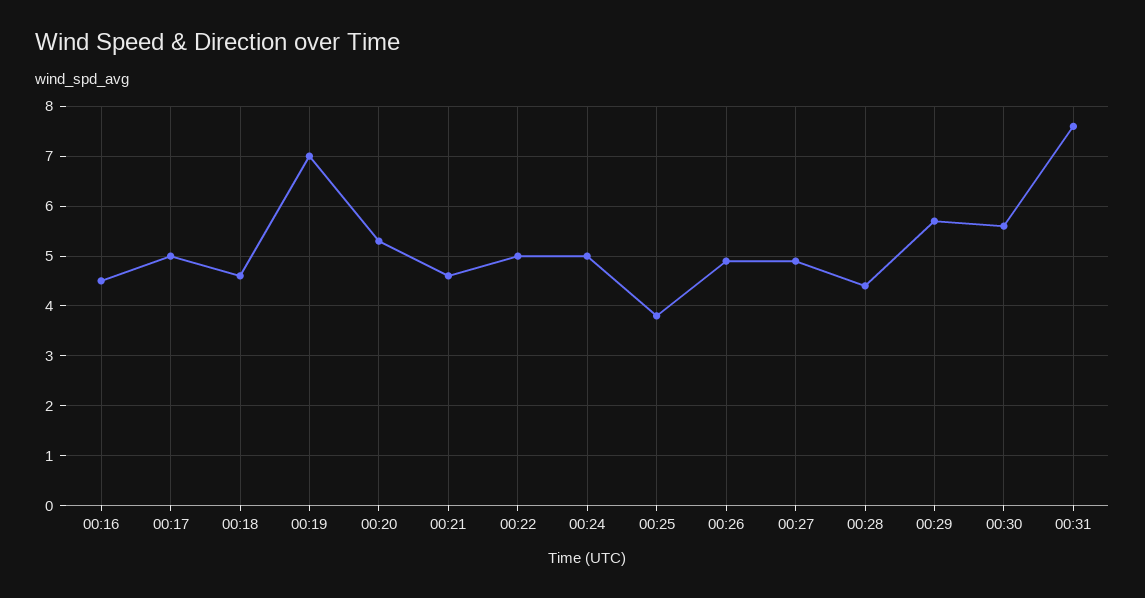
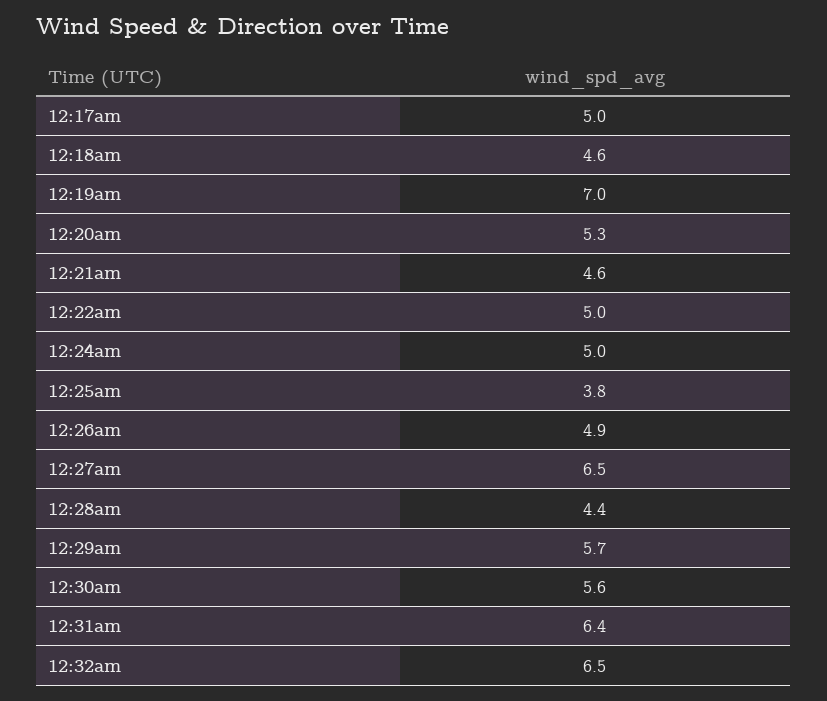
00:16: 4.5 -> none
00:27: 5 -> 6.5
00:31: 7.5 -> 6.4
12:32am: none -> 6.5

